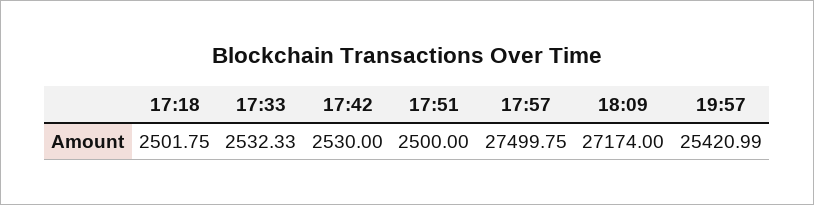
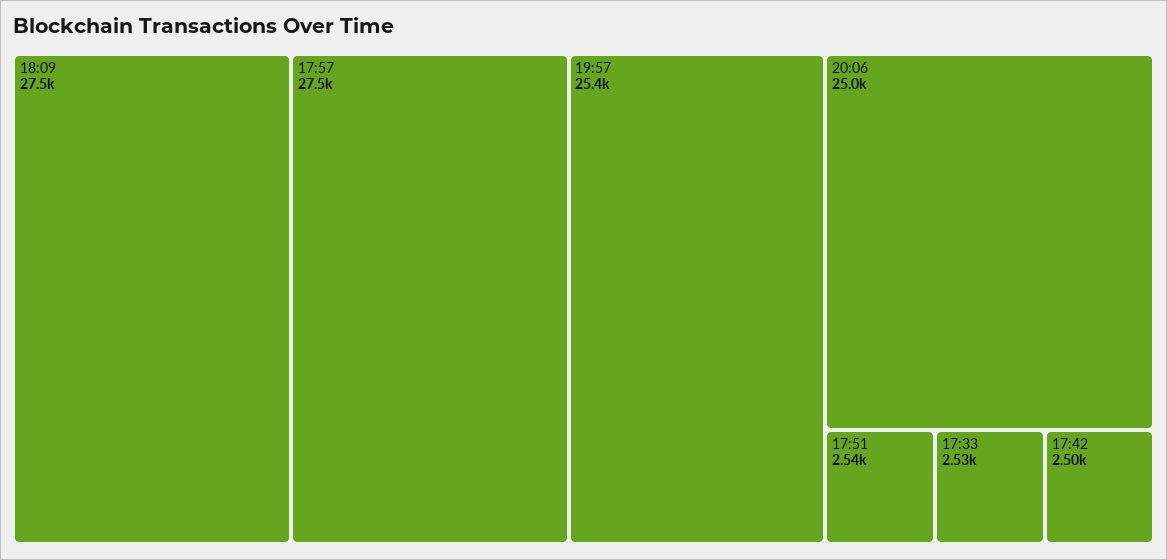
17:18: 2501.75 -> none
17:42: 2530 -> 2500
17:51: 2500 -> 2540
18:09: 27174 -> 27500
20:06: none -> 25000

